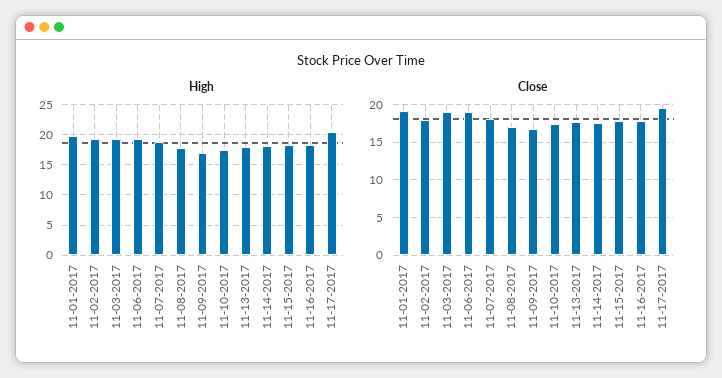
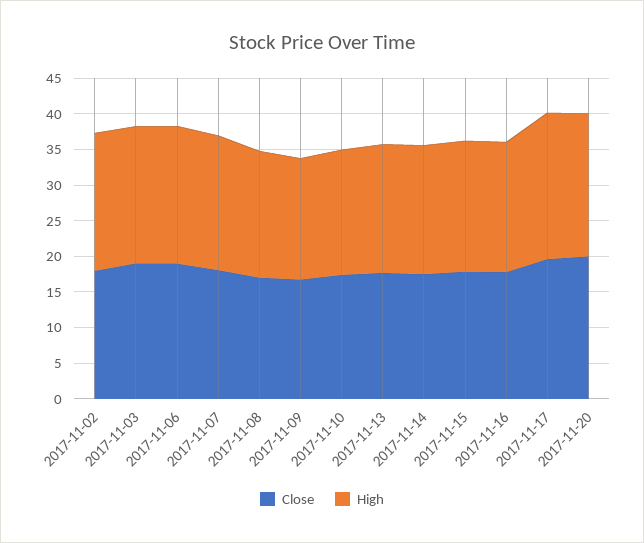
High, 11-01-2017: 20 -> none
Close, 11-01-2017: 19 -> none
Close, 2017-11-20: none -> 20
High, 2017-11-20: none -> 20

